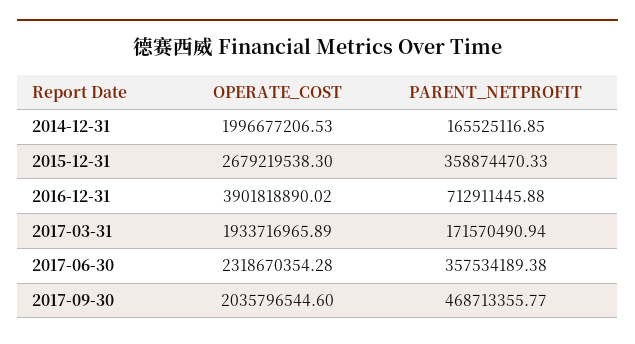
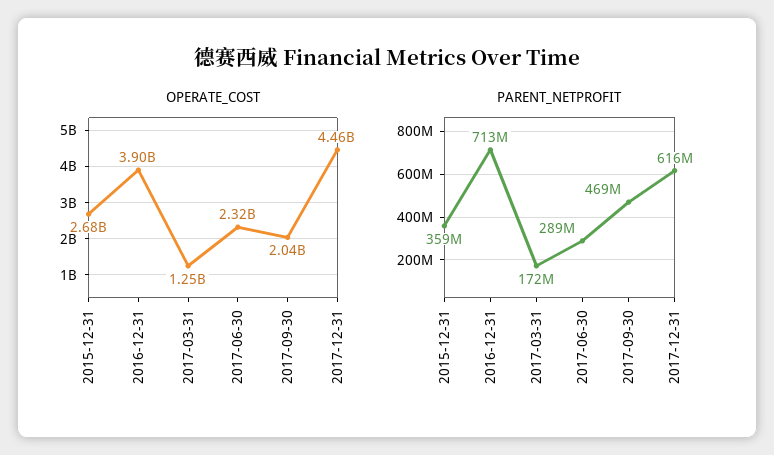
OPERATE_COST, 2014-12-31: 1996677206.53 -> none
PARENT_NETPROFIT, 2014-12-31: 165525116.85 -> none
OPERATE_COST, 2017-03-31: 1933716965.89 -> 1250000000
PARENT_NETPROFIT, 2017-06-30: 357534189.38 -> 289000000
OPERATE_COST, 2017-12-31: none -> 4460000000
PARENT_NETPROFIT, 2017-12-31: none -> 616000000

